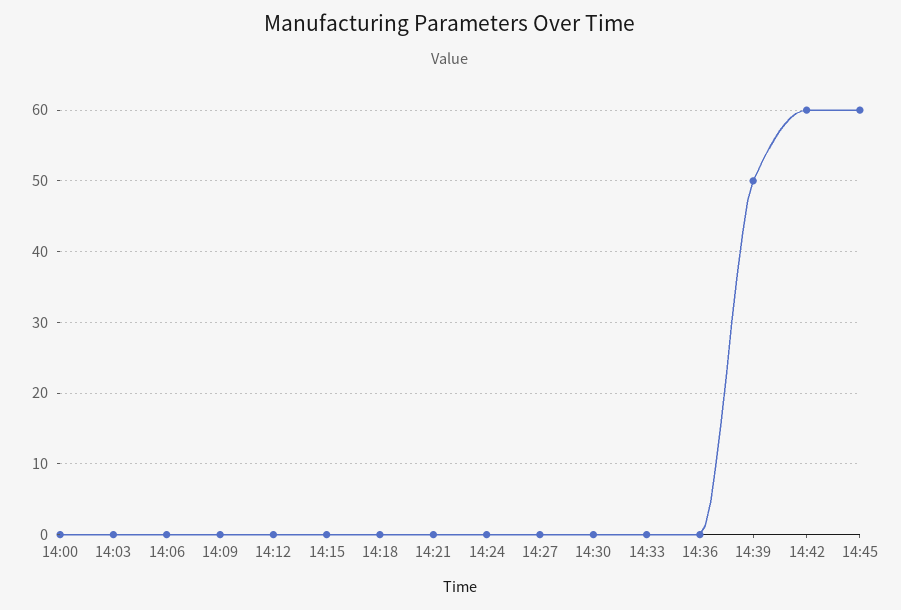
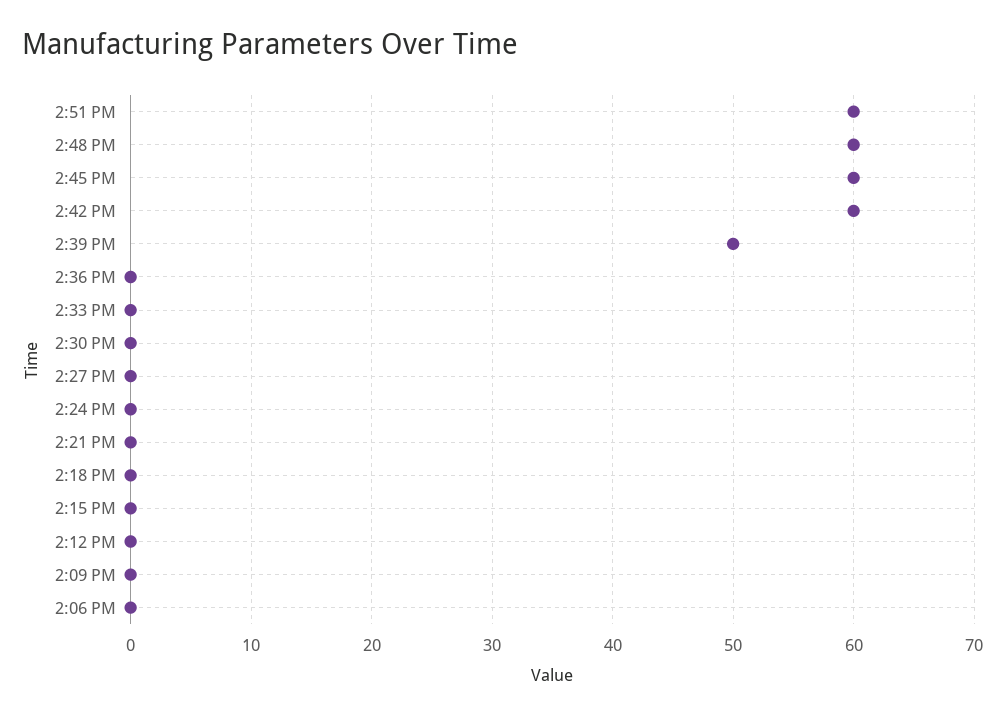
14:00: 0 -> none
14:03: 0 -> none
2:51 PM: none -> 60
2:48 PM: none -> 60

